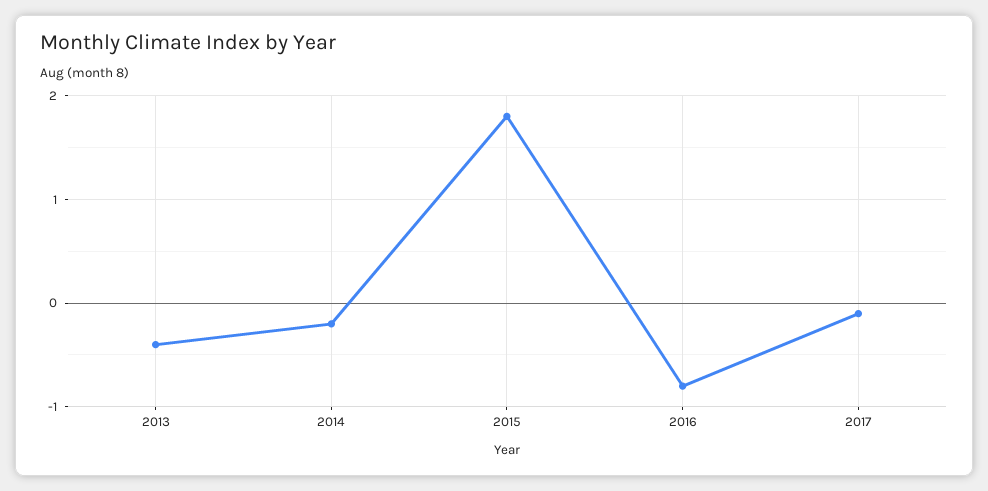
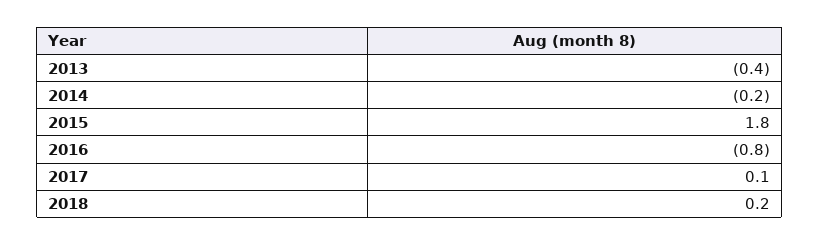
2017: -0.1 -> 0.1
2018: none -> 0.2

